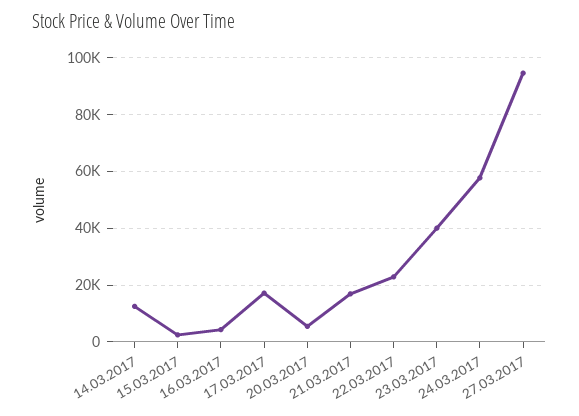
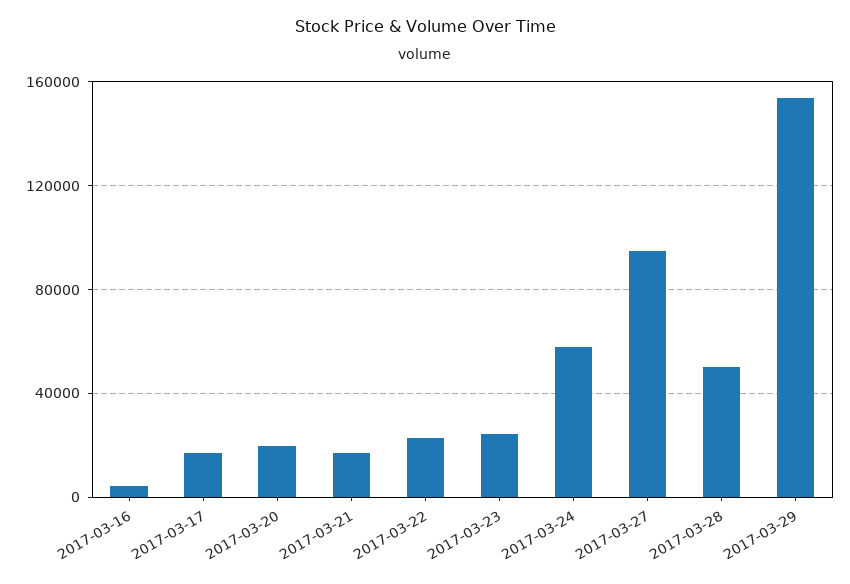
14.03.2017: 12500 -> none
15.03.2017: 2500 -> none
20.03.2017: 5000 -> 20000
23.03.2017: 40000 -> 25000
2017-03-28: none -> 50000
2017-03-29: none -> 155000

